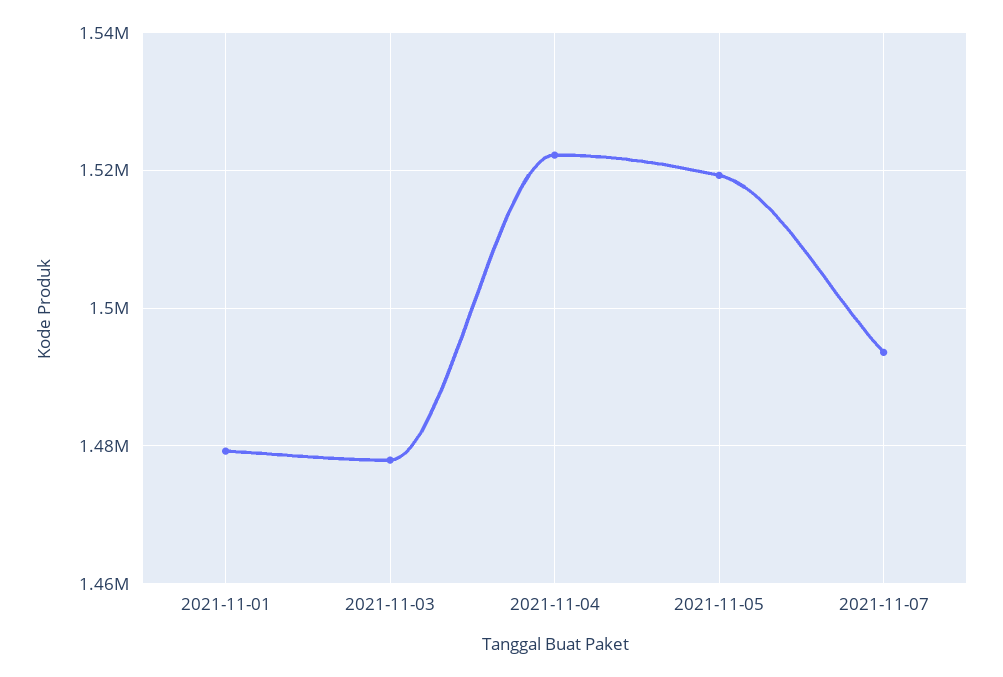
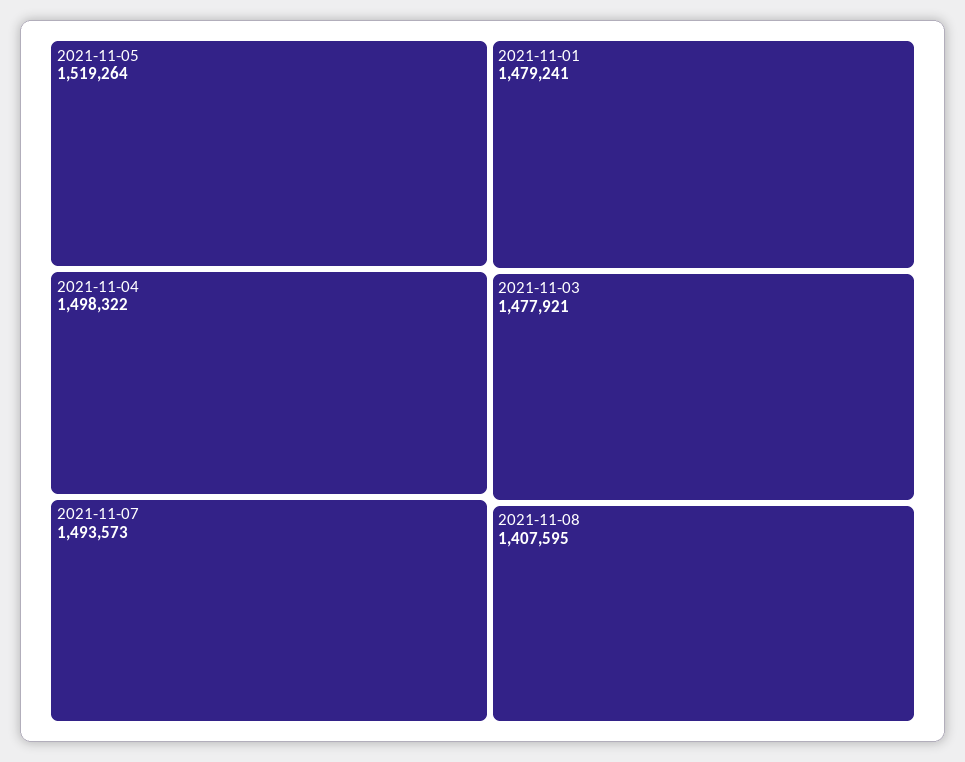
2021-11-04: 1522000 -> 1498322
2021-11-08: none -> 1407595

